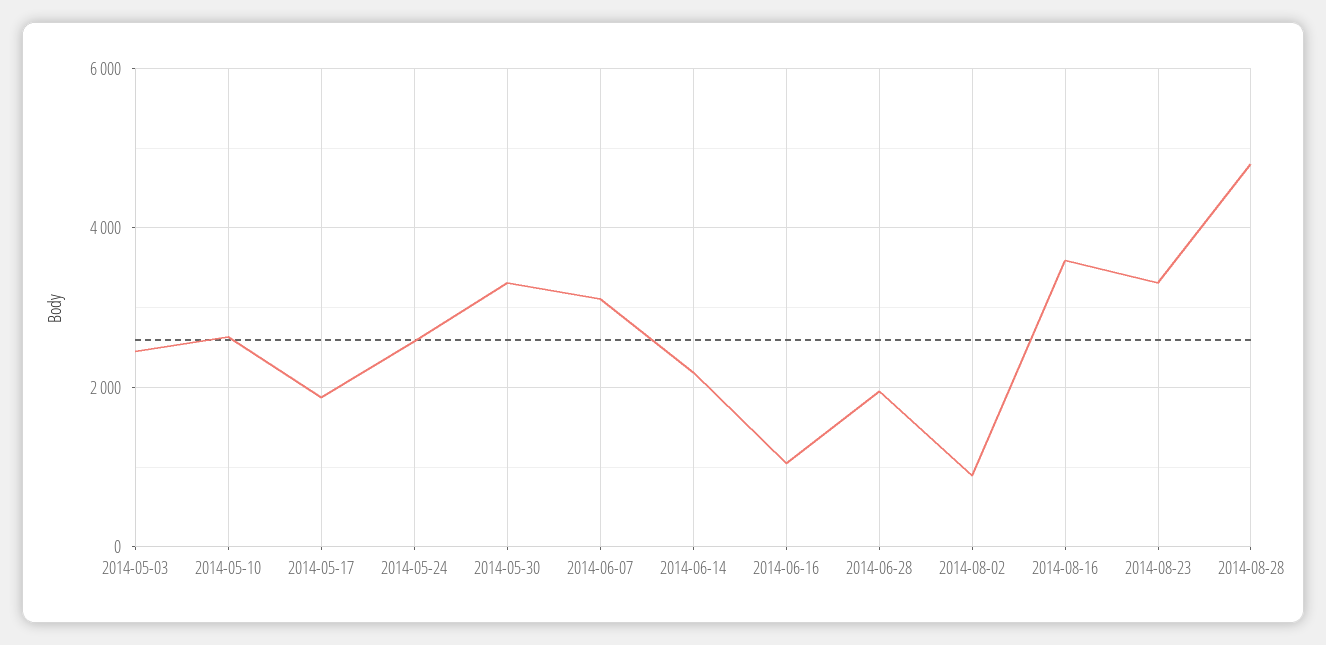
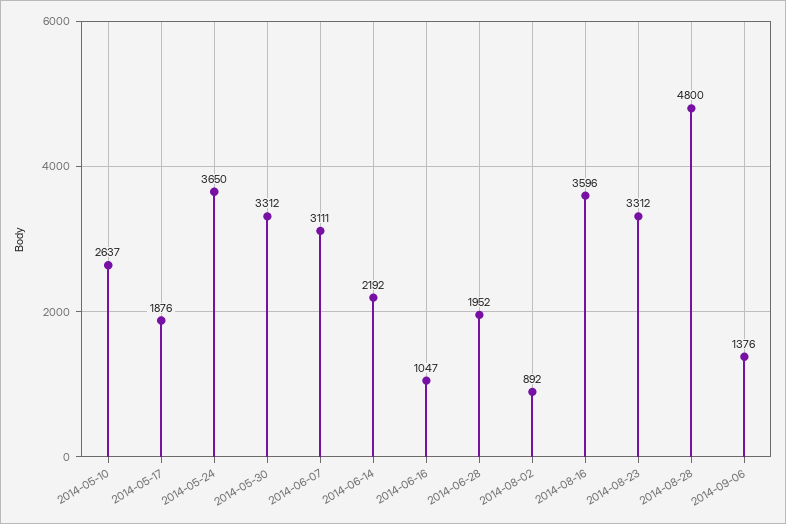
2014-05-03: 2400 -> none
2014-05-24: 2600 -> 3650
2014-09-06: none -> 1376

